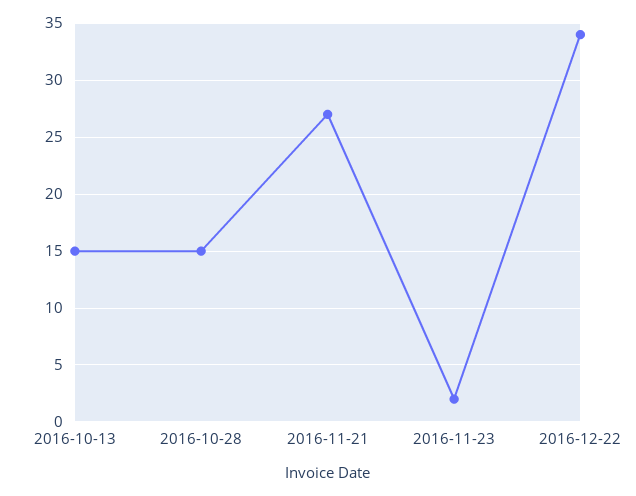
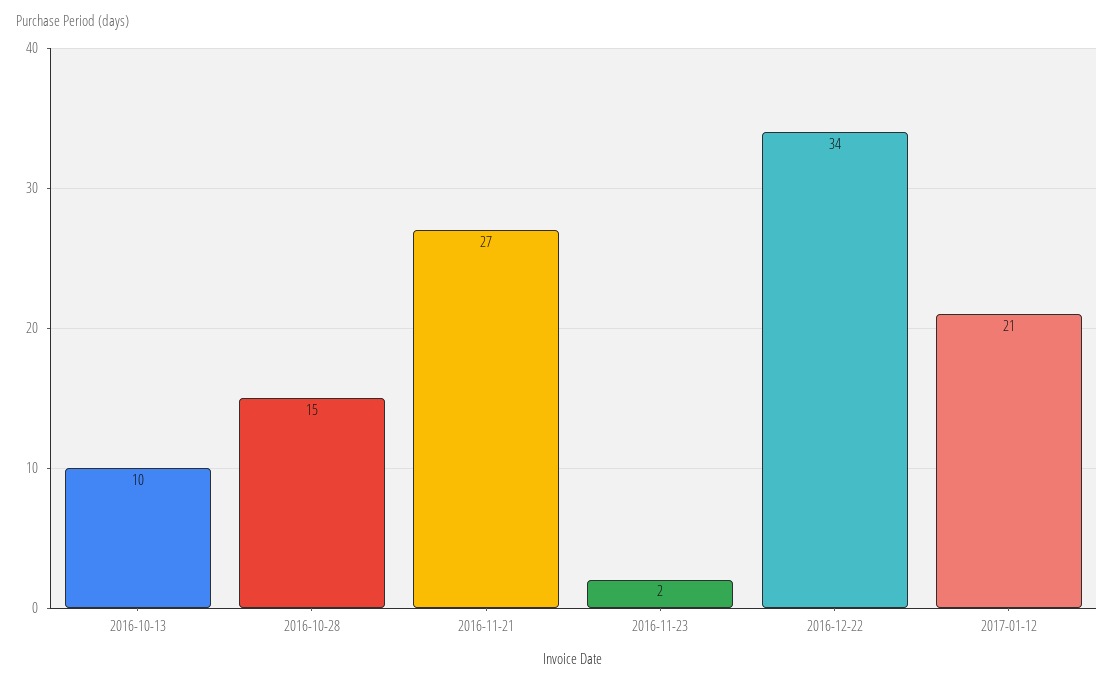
2016-10-13: 15 -> 10
2017-01-12: none -> 21

